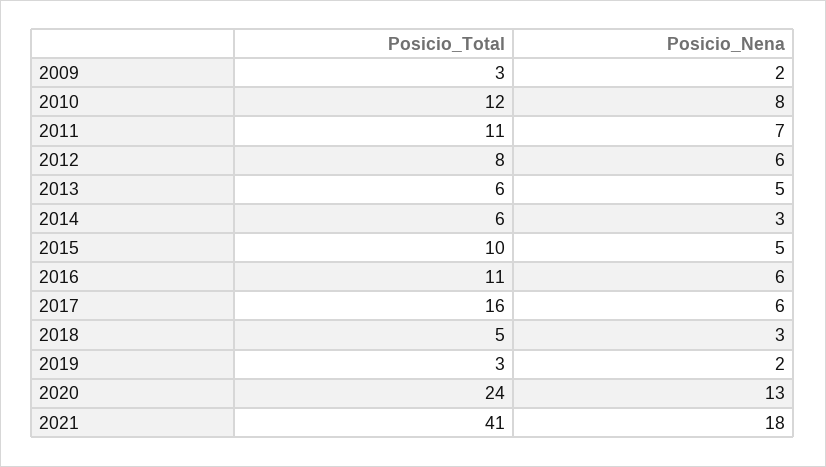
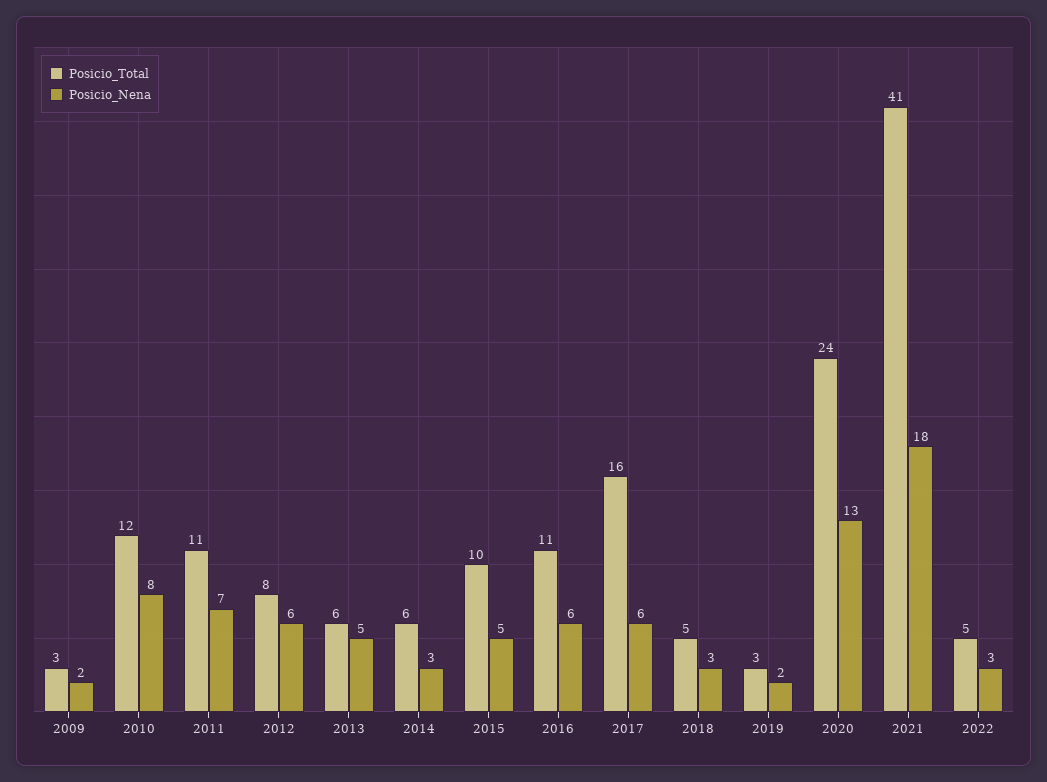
Posicio_Total, 2022: none -> 5
Posicio_Nena, 2022: none -> 3

